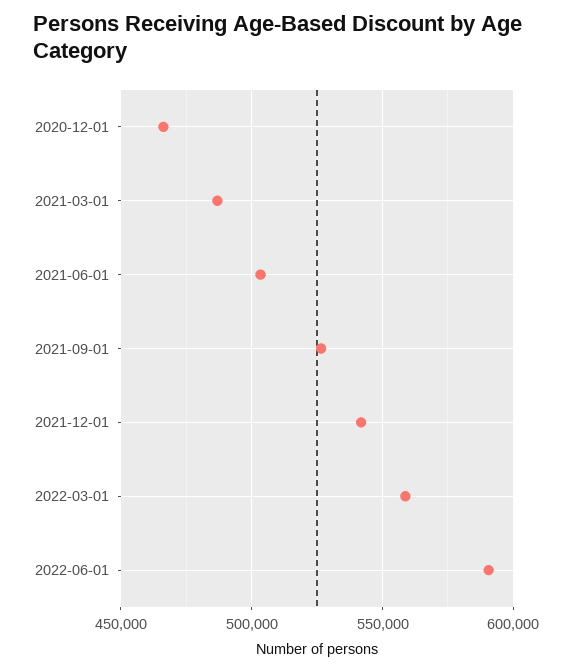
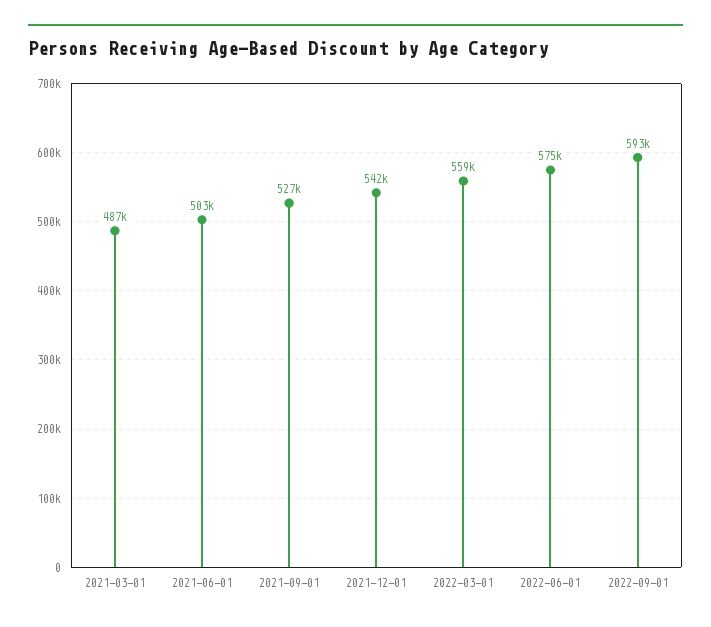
2020-12-01: 465000 -> none
2022-06-01: 590000 -> 575000
2022-09-01: none -> 593000

